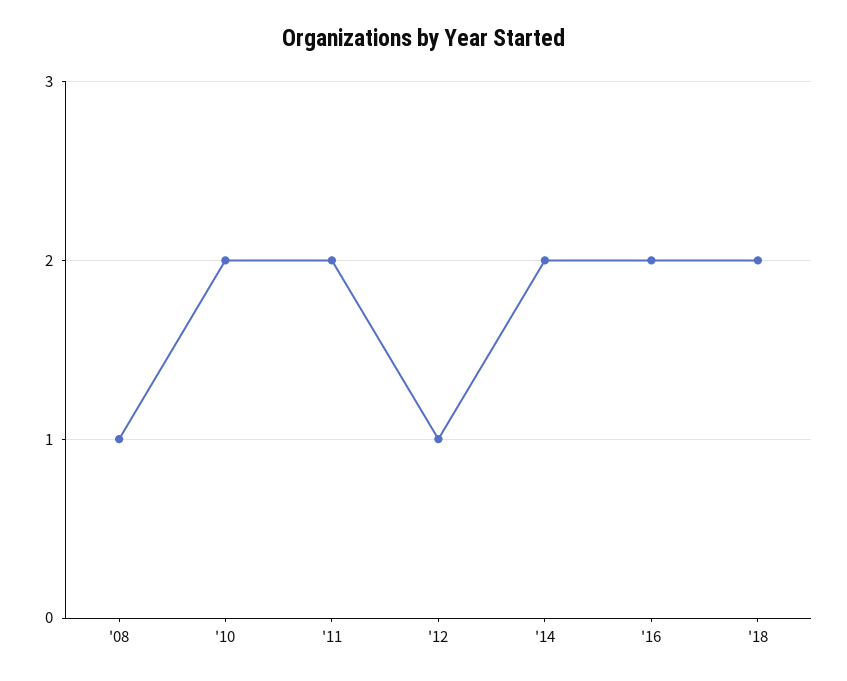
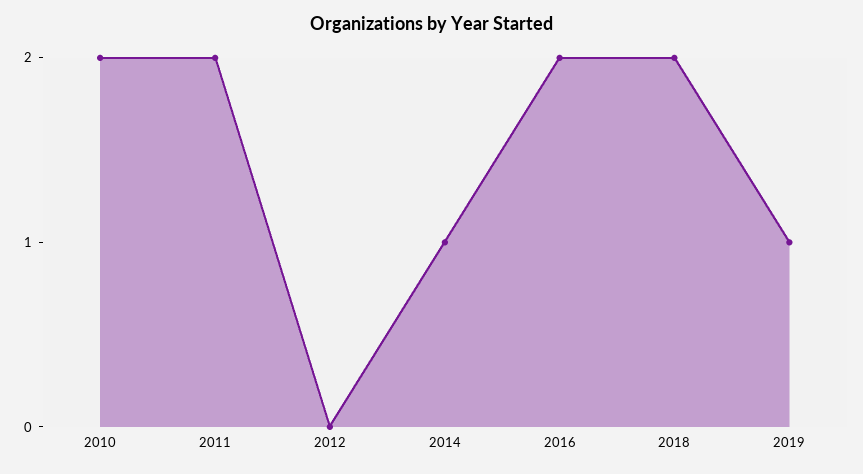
'08: 1 -> none
'12: 1 -> 0
'14: 2 -> 1
2019: none -> 1

